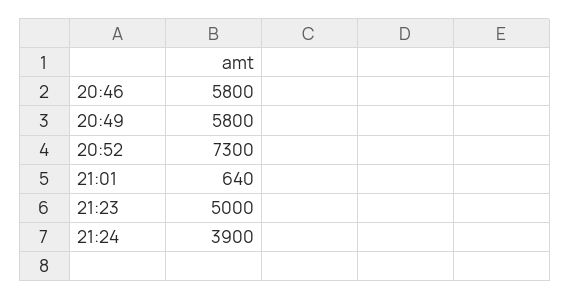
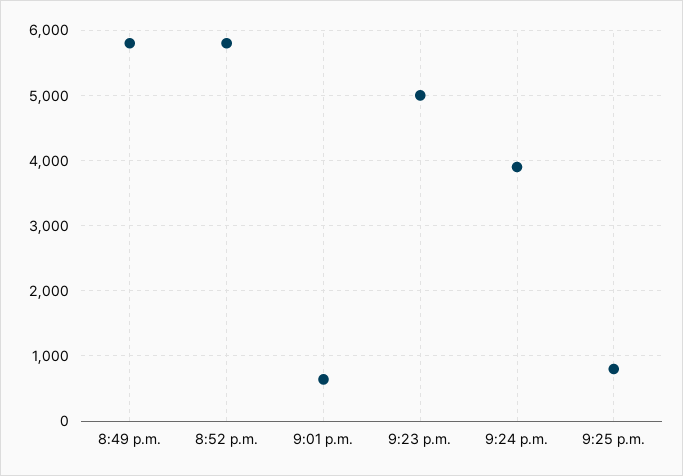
20:46: 5800 -> none
20:52: 7300 -> 5800
9:25 p.m.: none -> 800

